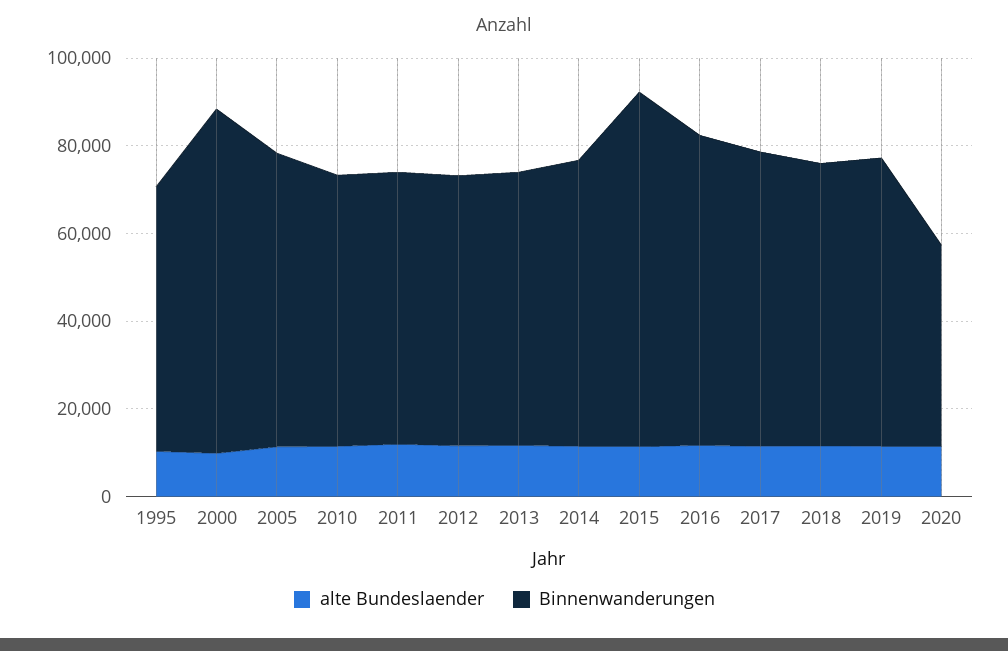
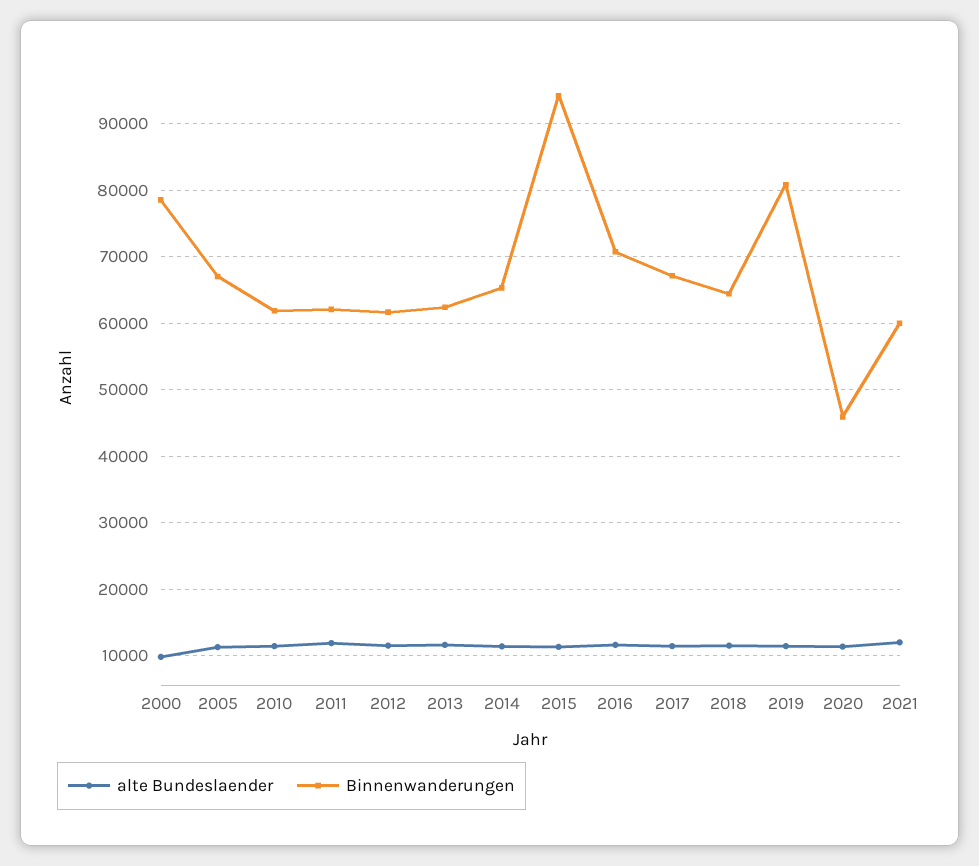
alte Bundeslaender, 1995: 10000 -> none
Binnenwanderungen, 1995: 60000 -> none
Binnenwanderungen, 2015: 80000 -> 94000
Binnenwanderungen, 2019: 65000 -> 81000
alte Bundeslaender, 2021: none -> 12000
Binnenwanderungen, 2021: none -> 60000

